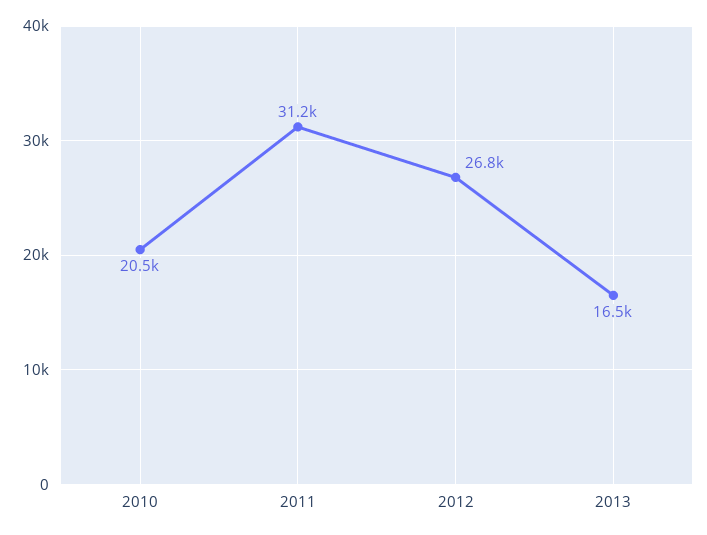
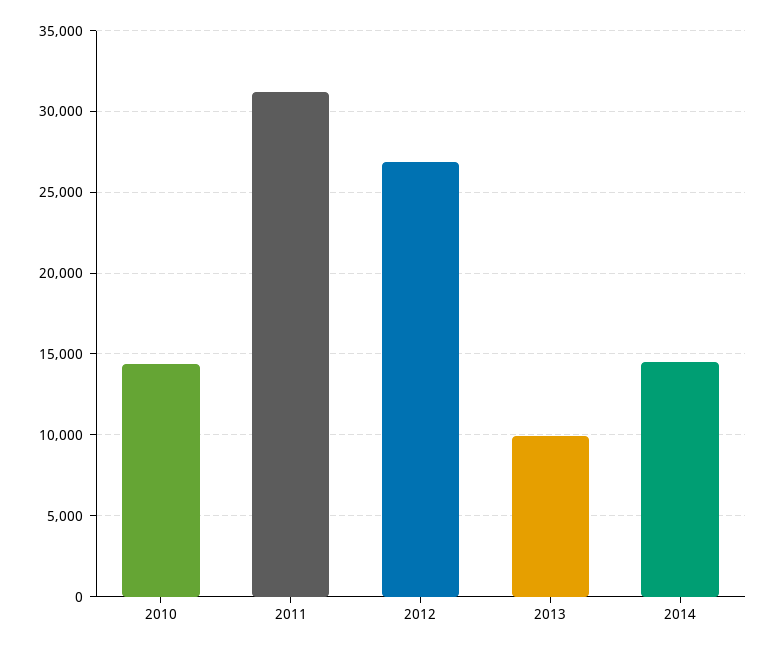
2010: 20500 -> 14500
2013: 16500 -> 10000
2014: none -> 14500

